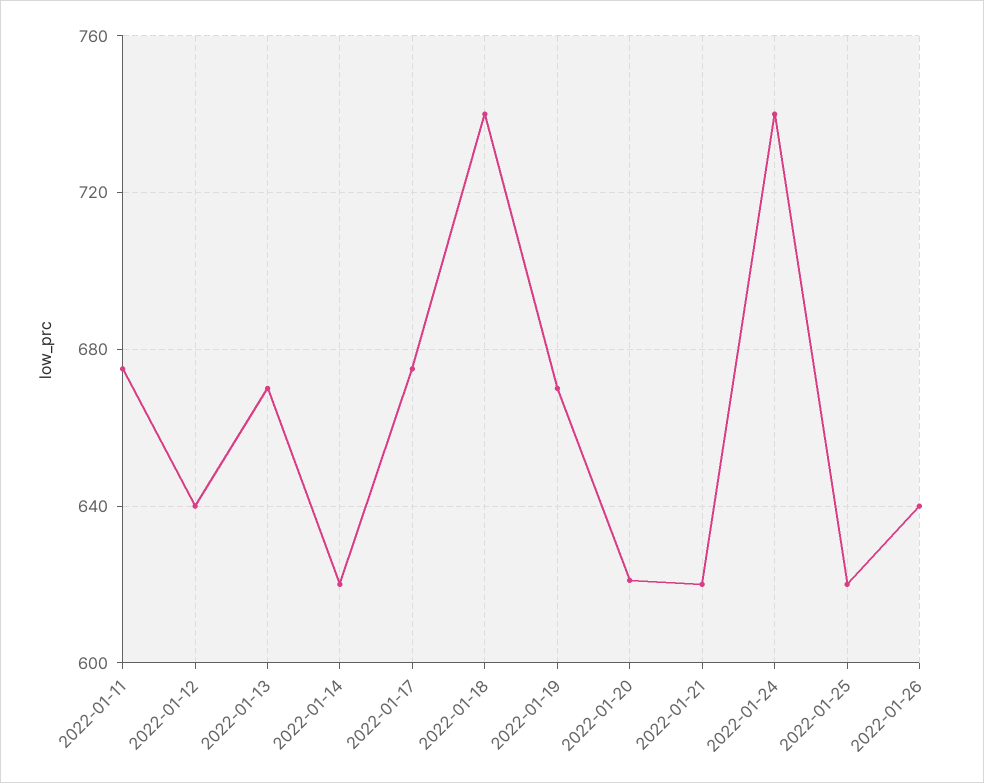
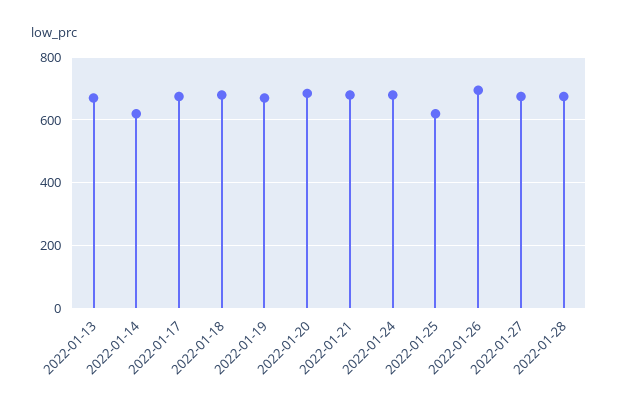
2022-01-11: 675 -> none
2022-01-12: 640 -> none
2022-01-18: 740 -> 680
2022-01-20: 620 -> 680
2022-01-21: 620 -> 680
2022-01-24: 740 -> 680
2022-01-26: 640 -> 700
2022-01-27: none -> 680
2022-01-28: none -> 680

